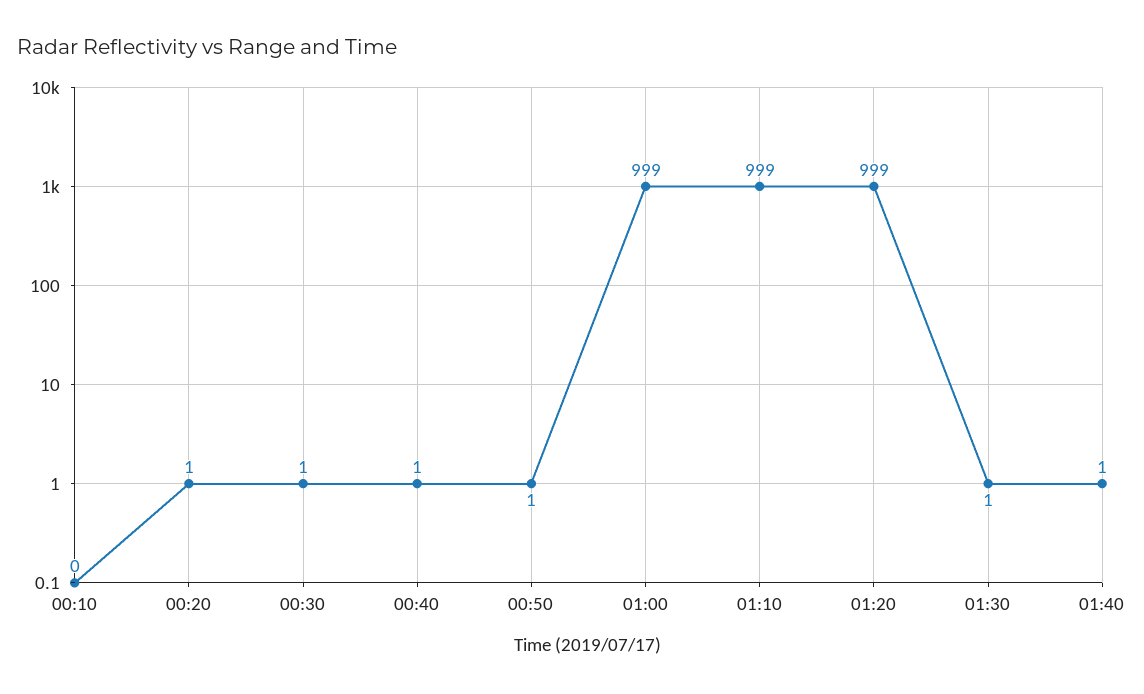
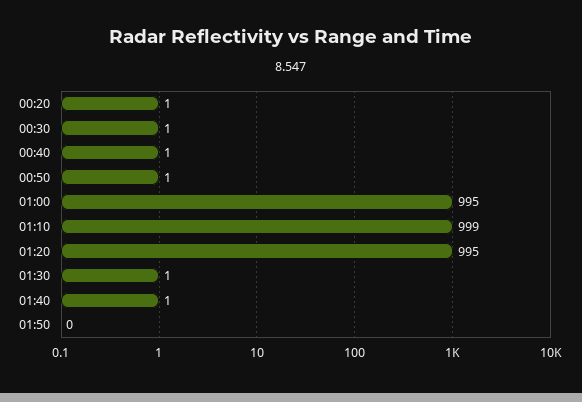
00:10: 0 -> none
01:00: 999 -> 995
01:20: 999 -> 995
01:50: none -> 0

